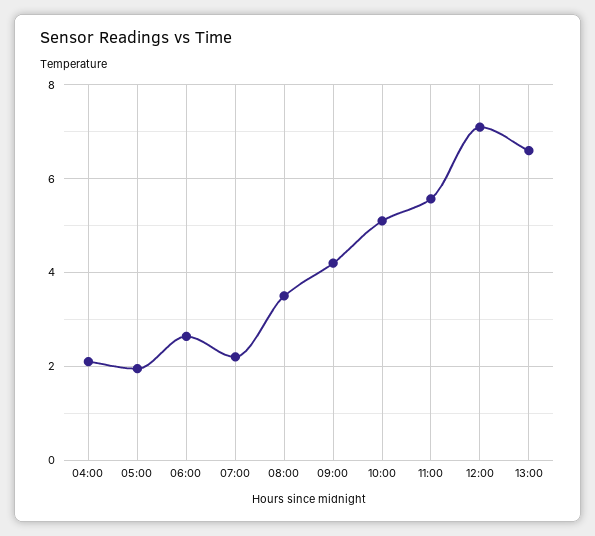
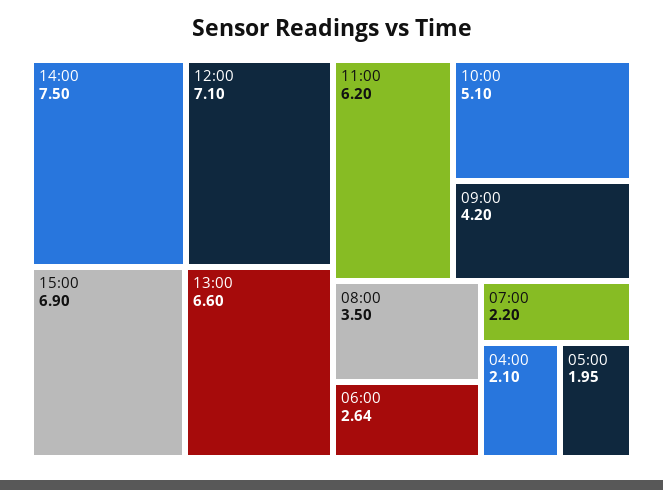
11:00: 5.6 -> 6.2
14:00: none -> 7.5
15:00: none -> 6.9

